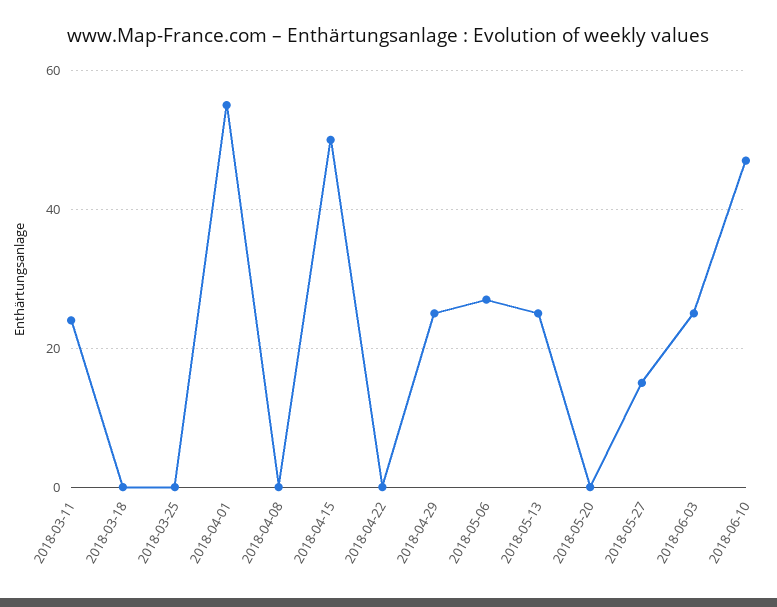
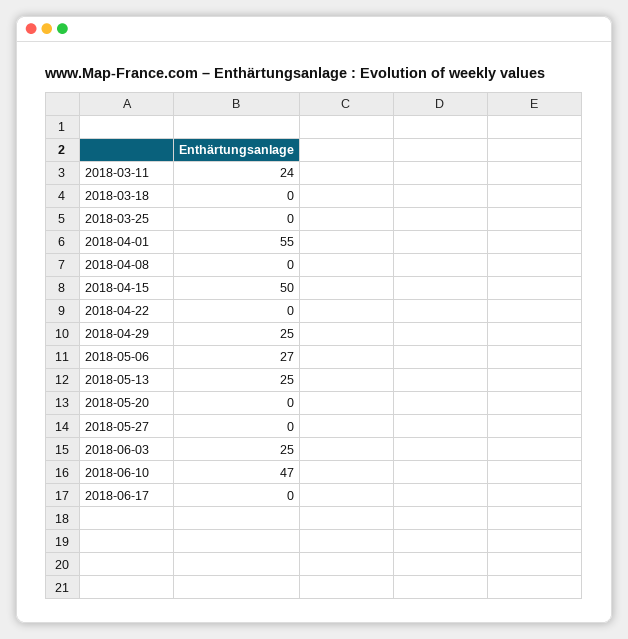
2018-05-27: 15 -> 0
2018-06-17: none -> 0

